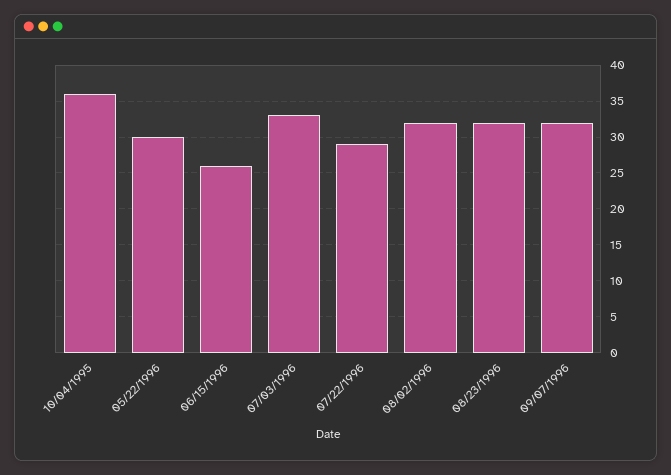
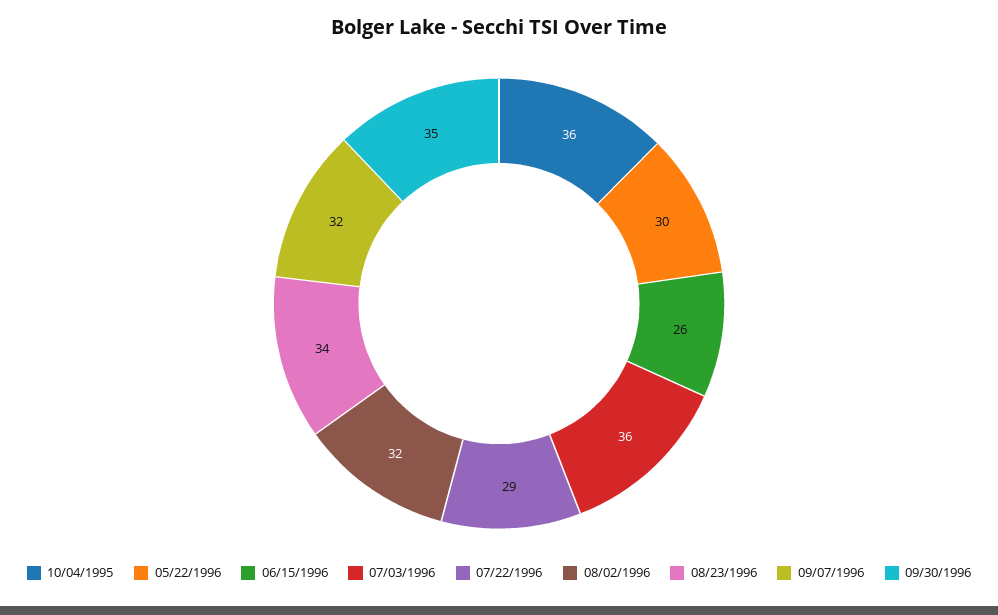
07/03/1996: 33 -> 36
08/23/1996: 32 -> 34
09/30/1996: none -> 35

